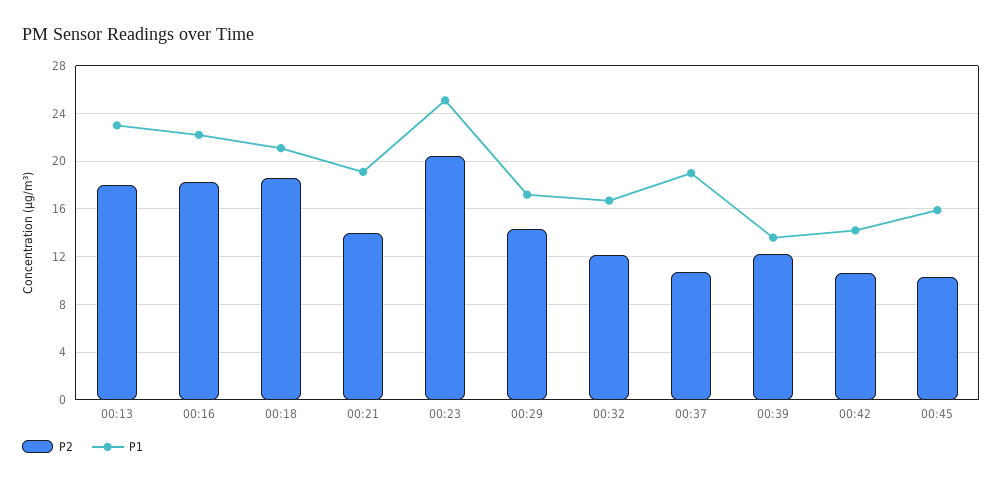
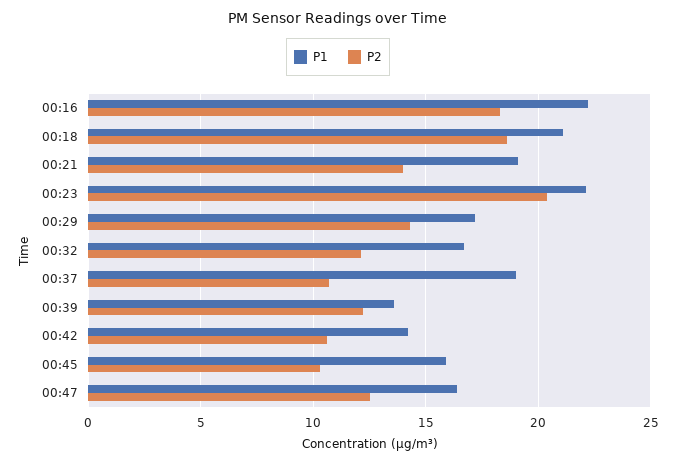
P2, 00:13: 18 -> none
P1, 00:13: 23 -> none
P1, 00:23: 25 -> 22
P1, 00:47: none -> 16.5
P2, 00:47: none -> 12.5

